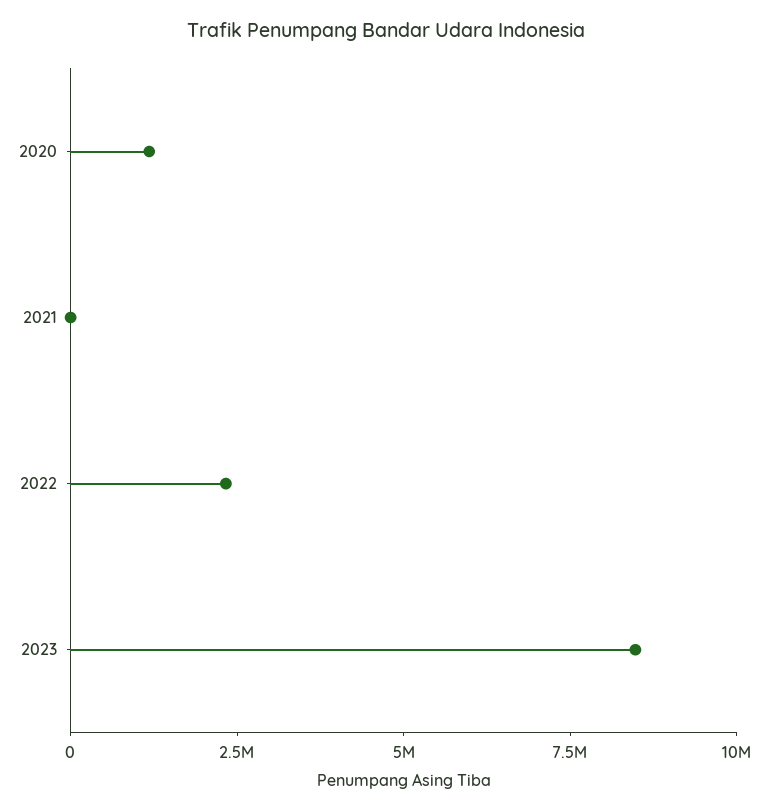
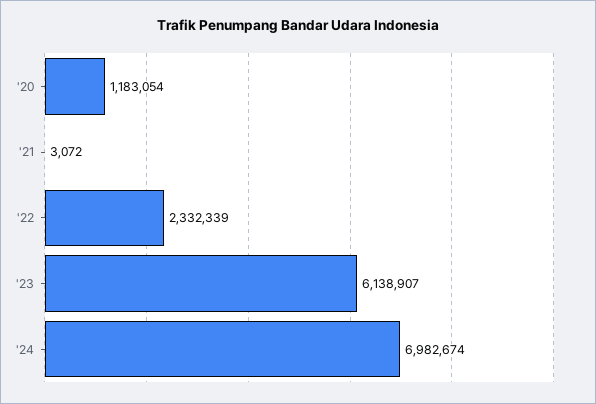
2023: 8500000 -> 6138907
'24: none -> 6982674

